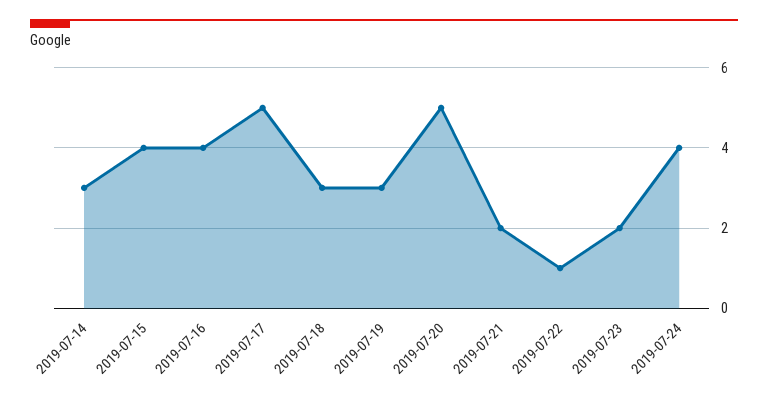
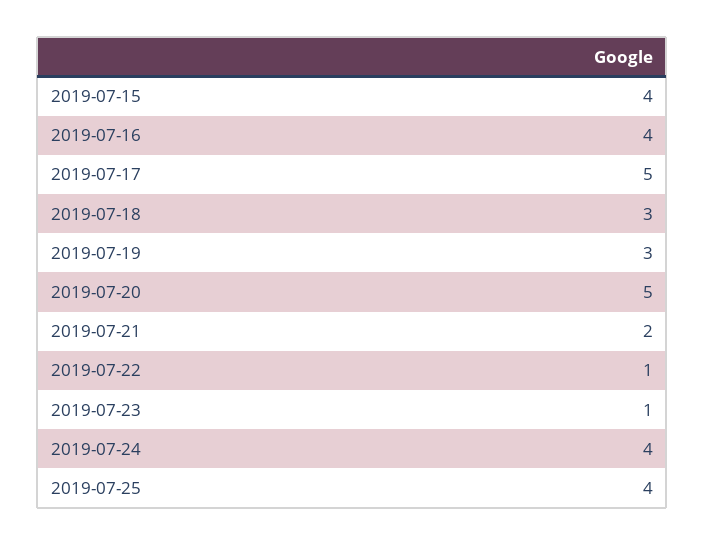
2019-07-14: 3 -> none
2019-07-23: 2 -> 1
2019-07-25: none -> 4

